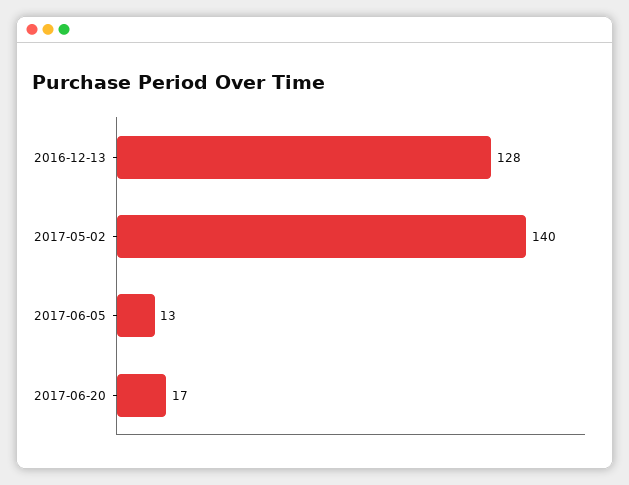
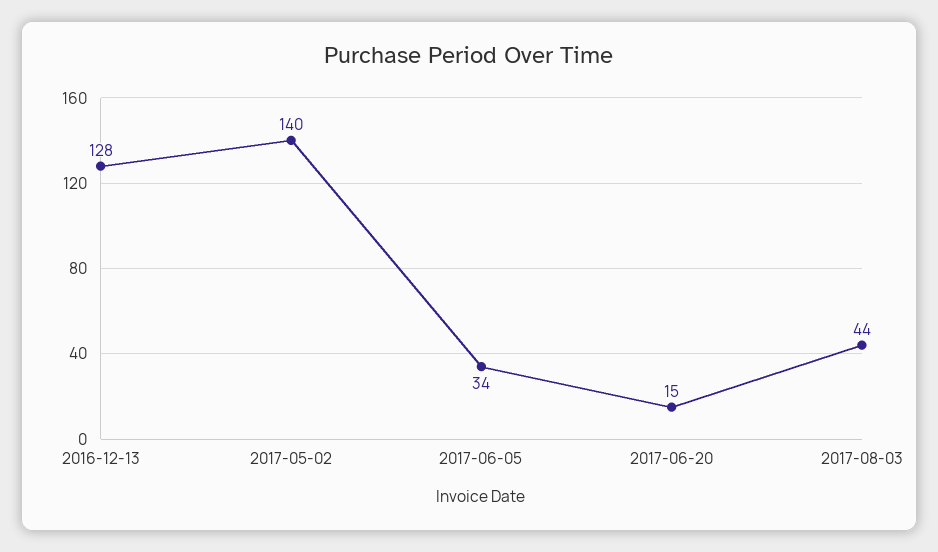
2017-06-05: 13 -> 34
2017-06-20: 17 -> 15
2017-08-03: none -> 44

